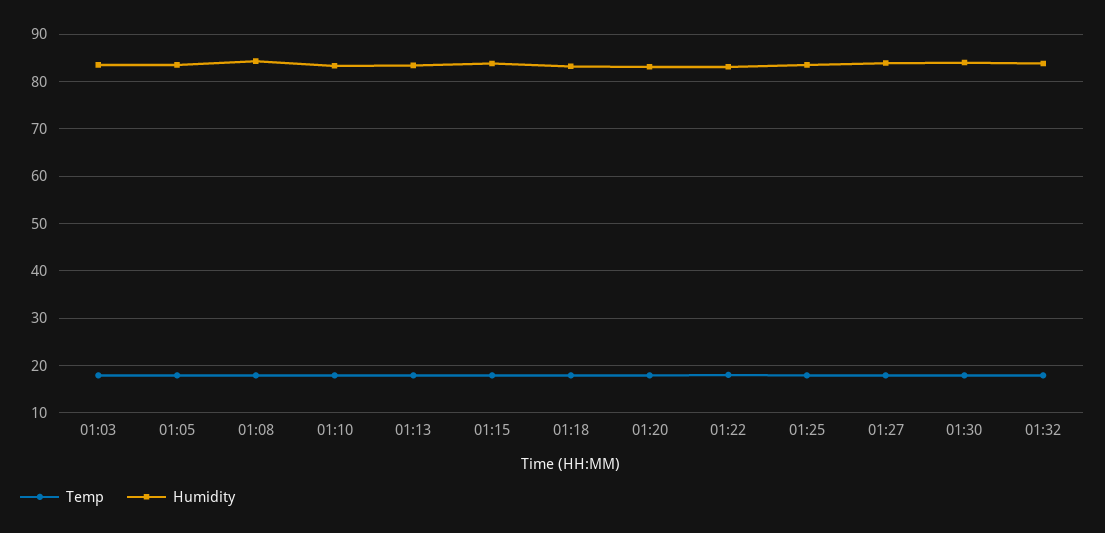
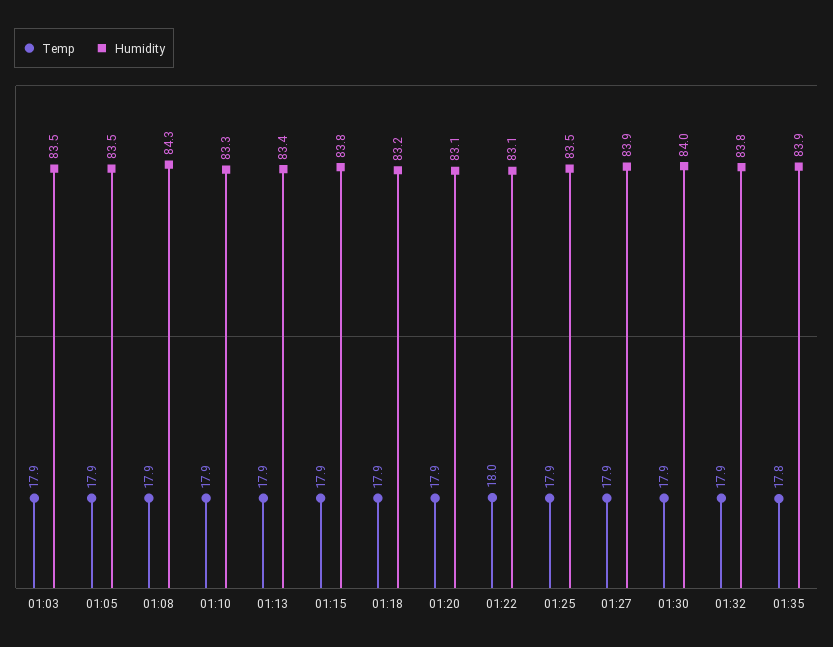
Temp, 01:35: none -> 17.8
Humidity, 01:35: none -> 83.9

